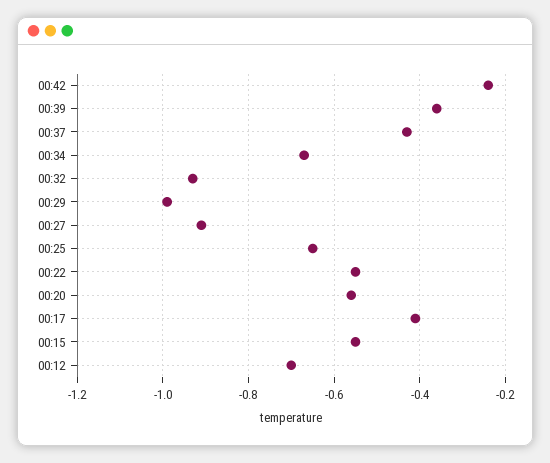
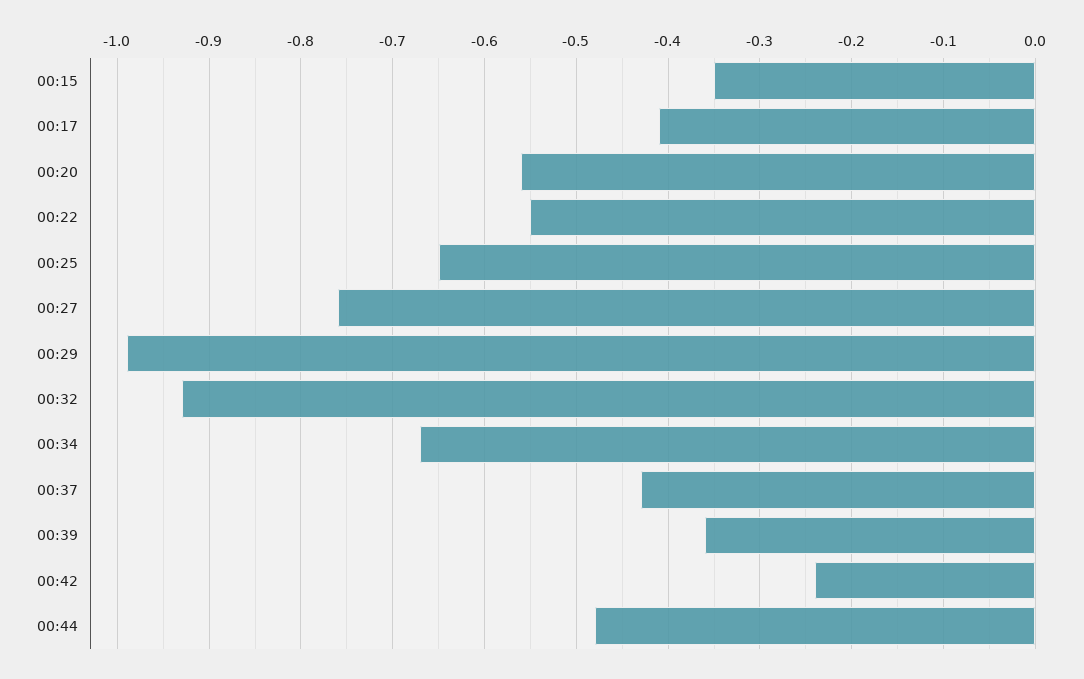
00:27: -0.9 -> -0.76
00:15: -0.55 -> -0.35
00:12: -0.7 -> none
00:44: none -> -0.48

